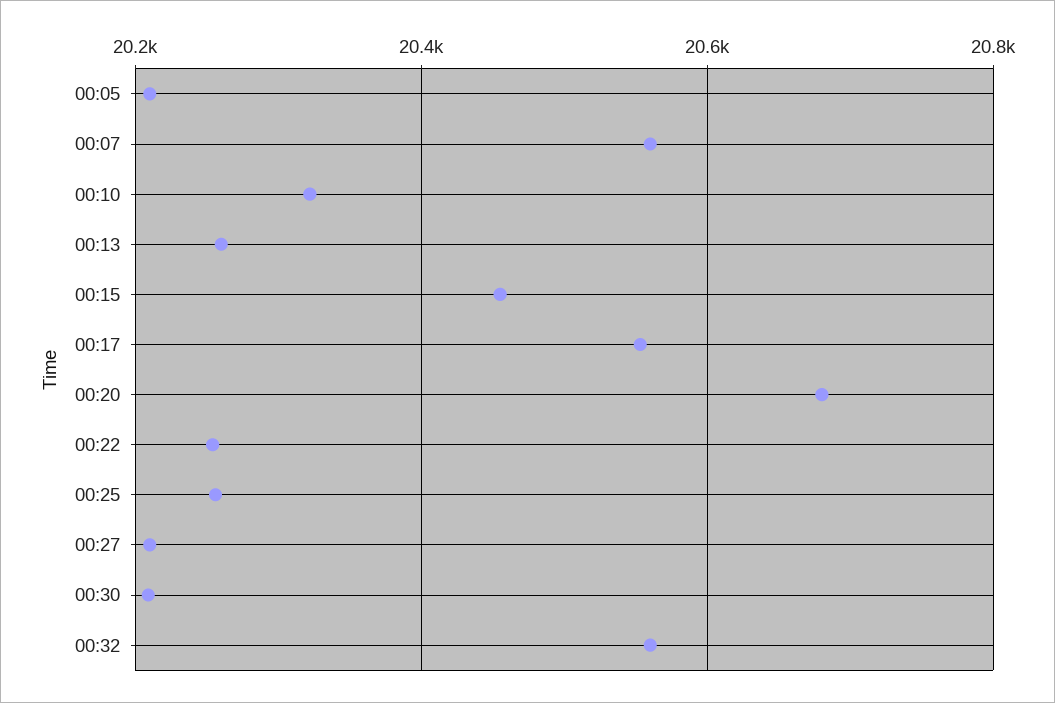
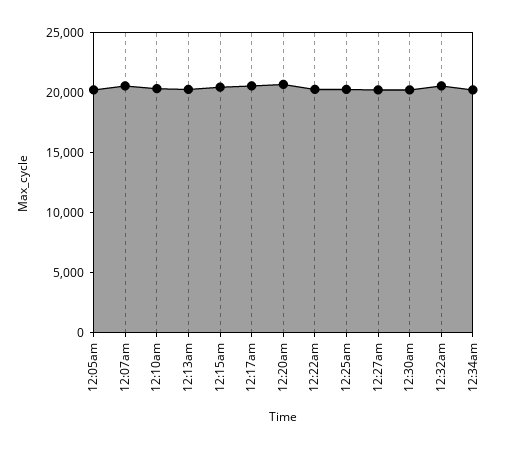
12:34am: none -> 20000

